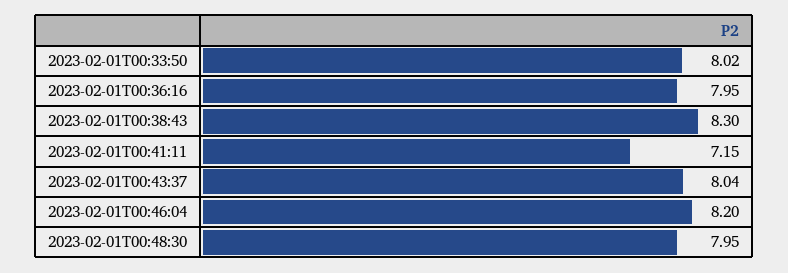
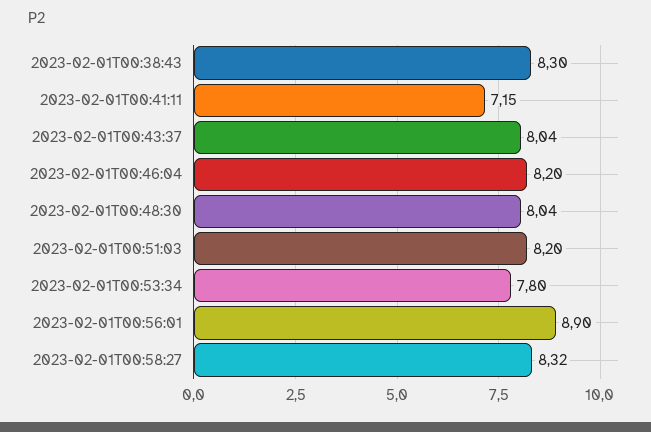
2023-02-01T00:33:50: 8.02 -> none
2023-02-01T00:36:16: 7.95 -> none
2023-02-01T00:48:30: 7.95 -> 8.04
2023-02-01T00:51:03: none -> 8.2
2023-02-01T00:53:34: none -> 7.8
2023-02-01T00:56:01: none -> 8.9
2023-02-01T00:58:27: none -> 8.32

